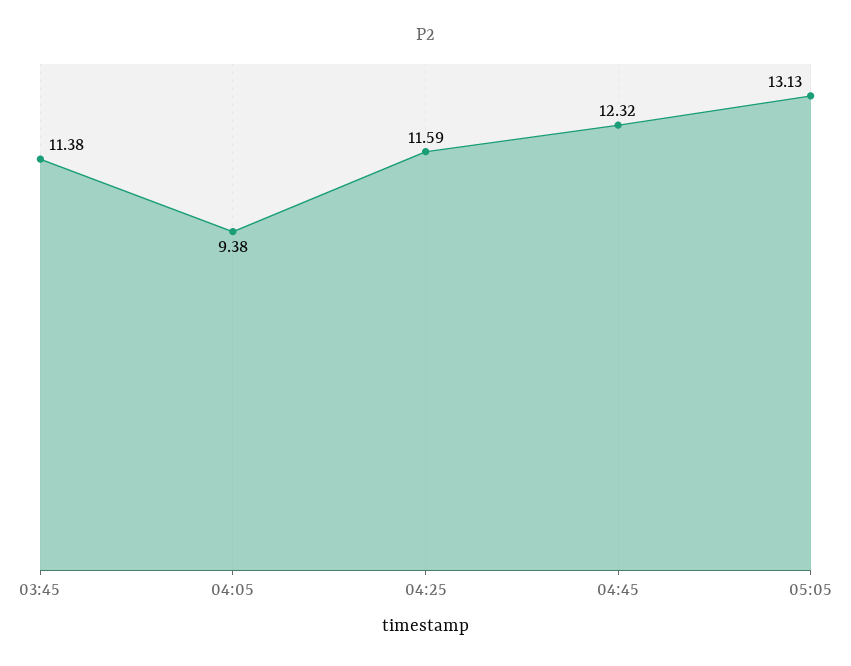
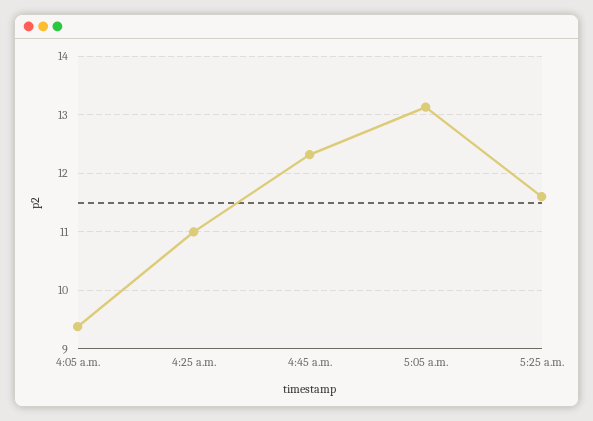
03:45: 11.38 -> none
04:25: 11.59 -> 11
5:25 a.m.: none -> 11.6

